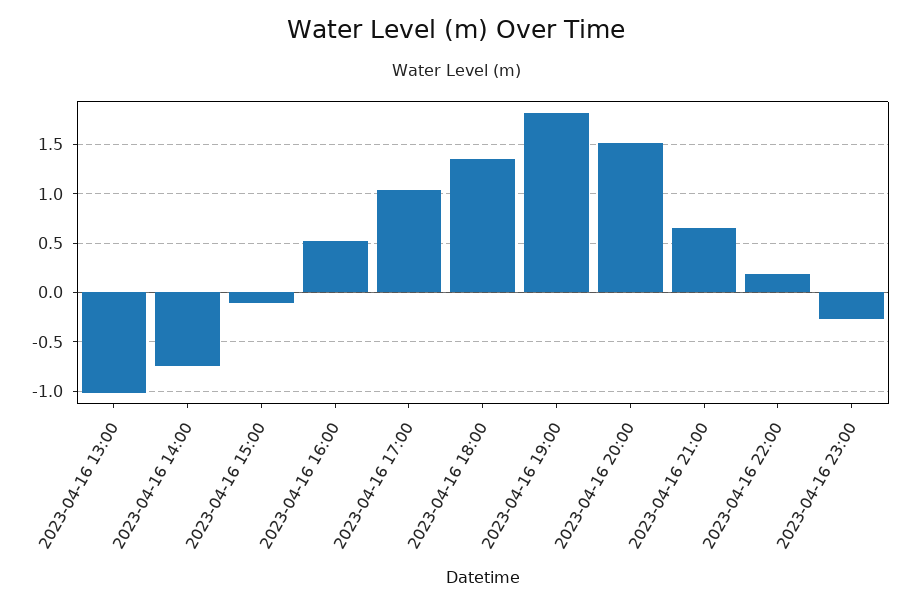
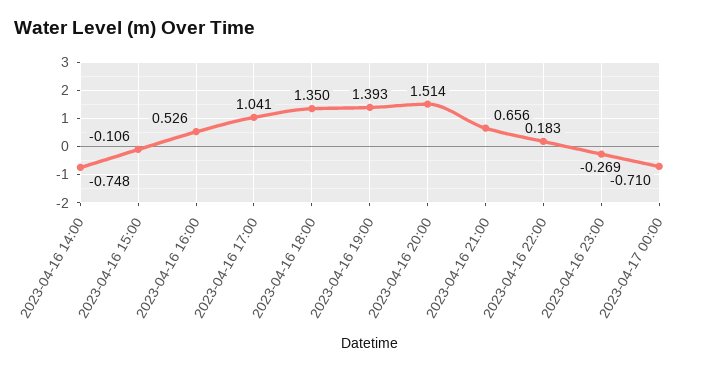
2023-04-16 13:00: -1 -> none
2023-04-16 19:00: 1.8 -> 1.393
2023-04-17 00:00: none -> -0.71

